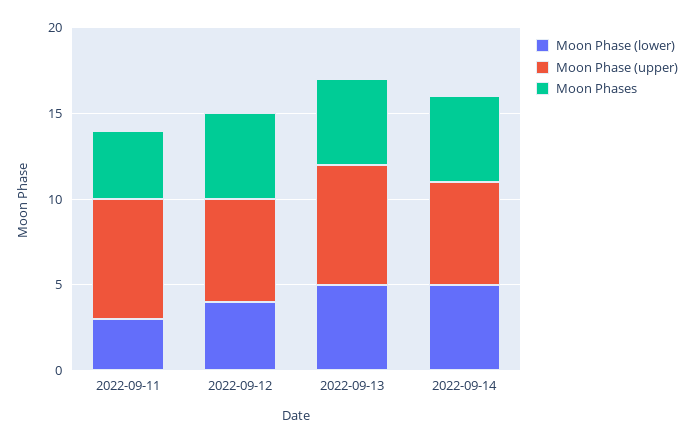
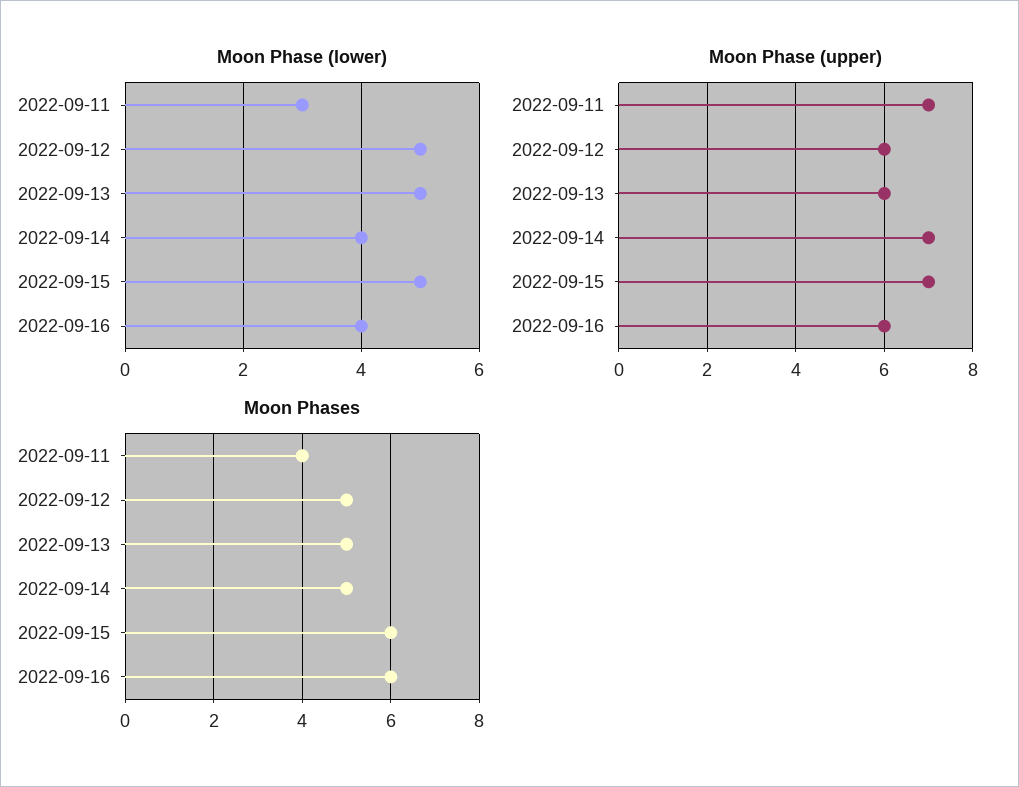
Moon Phase (lower), 2022-09-12: 4 -> 5
Moon Phase (upper), 2022-09-13: 7 -> 6
Moon Phase (lower), 2022-09-14: 5 -> 4
Moon Phase (upper), 2022-09-14: 6 -> 7
Moon Phase (lower), 2022-09-15: none -> 5
Moon Phase (lower), 2022-09-16: none -> 4
Moon Phase (upper), 2022-09-15: none -> 7
Moon Phase (upper), 2022-09-16: none -> 6
Moon Phases, 2022-09-15: none -> 6
Moon Phases, 2022-09-16: none -> 6

